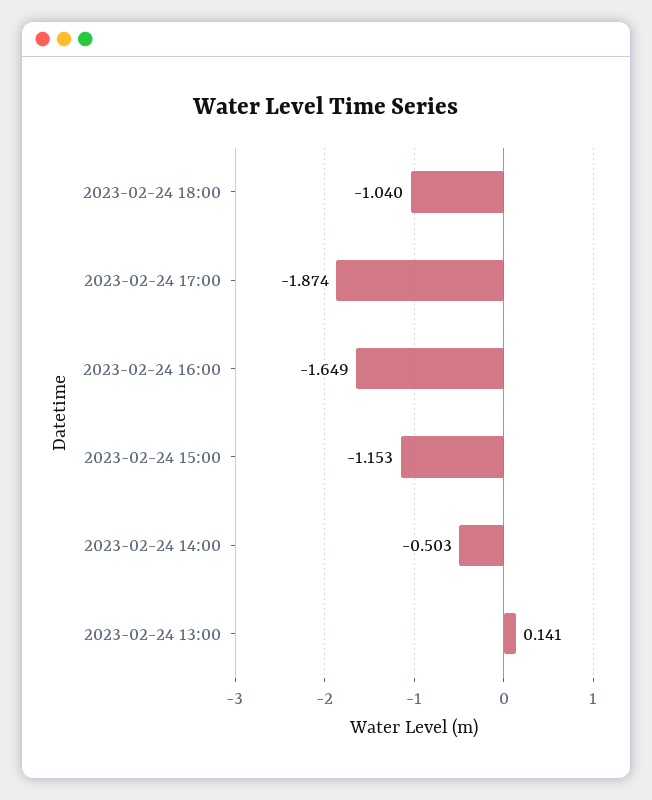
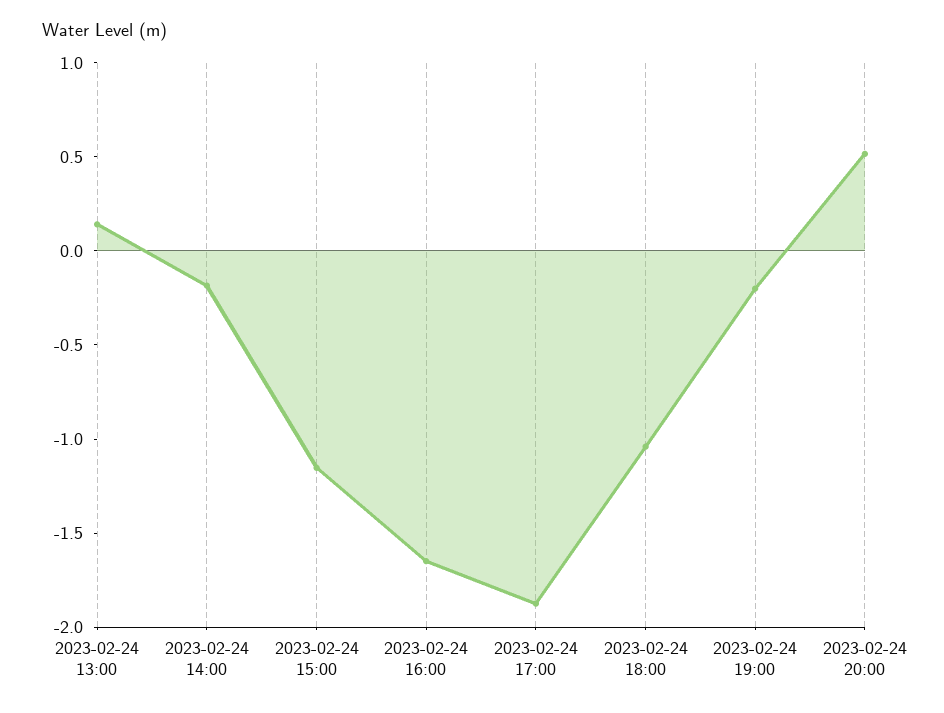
2023-02-24 14:00: -0.503 -> -0.2
2023-02-24 19:00: none -> -0.2
2023-02-24 20:00: none -> 0.5

